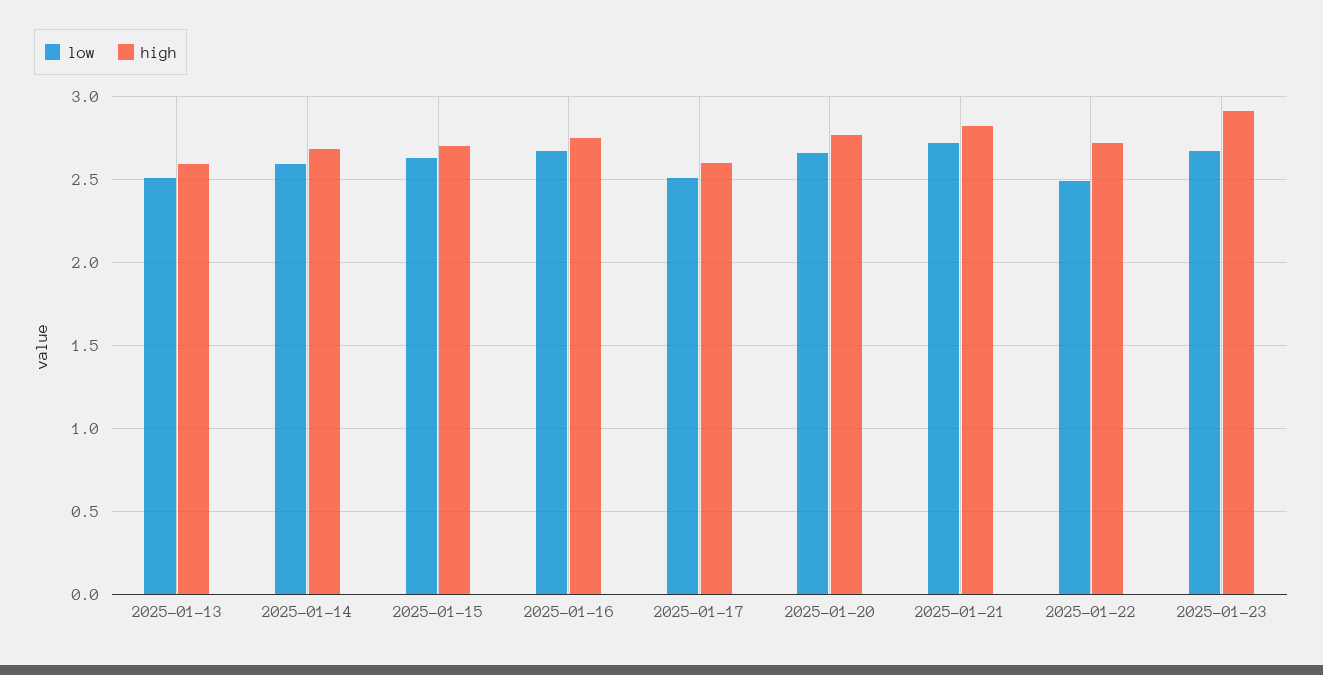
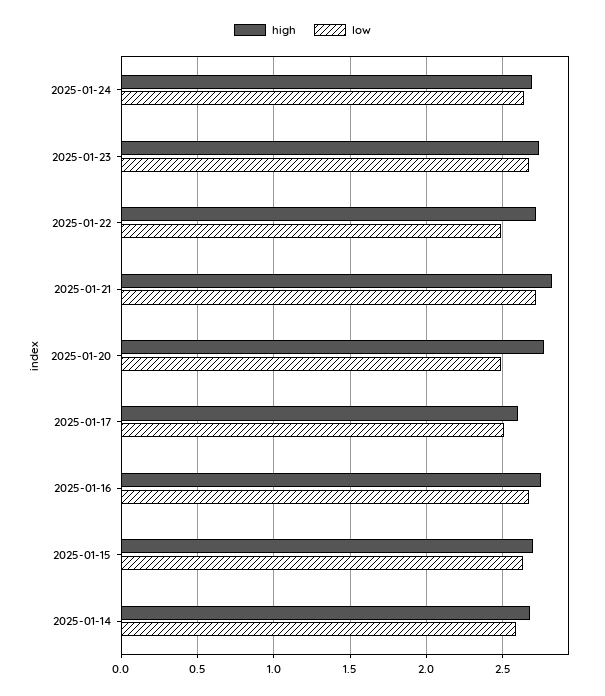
low, 2025-01-13: 2.5 -> none
high, 2025-01-13: 2.6 -> none
low, 2025-01-20: 2.65 -> 2.5
high, 2025-01-23: 2.9 -> 2.75
high, 2025-01-24: none -> 2.7
low, 2025-01-24: none -> 2.65

